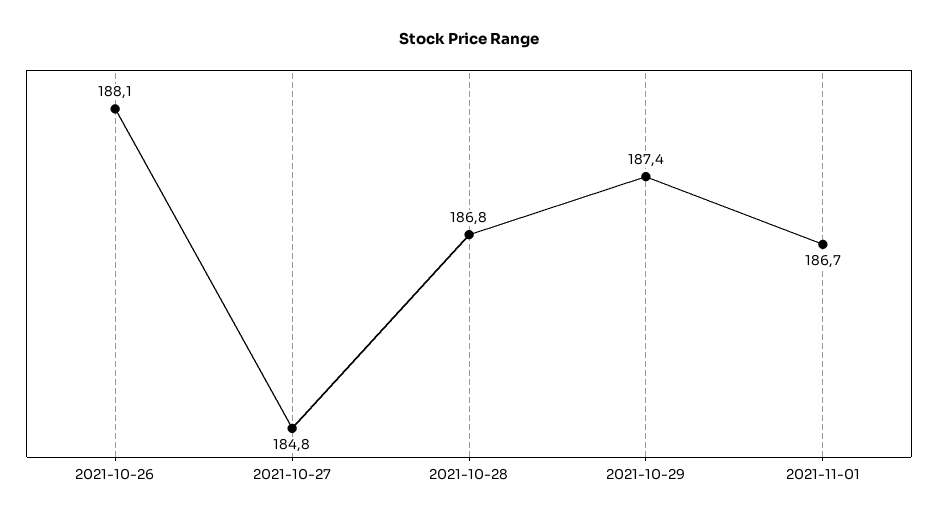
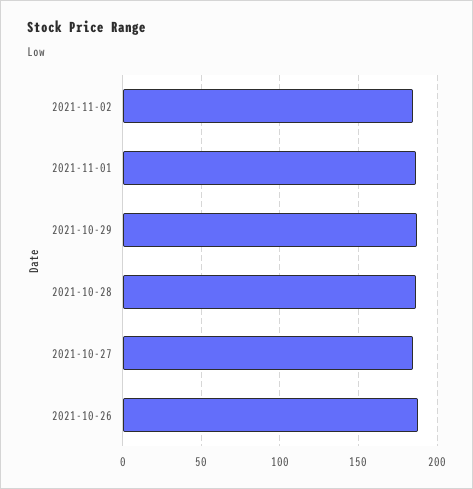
2021-11-02: none -> 185

